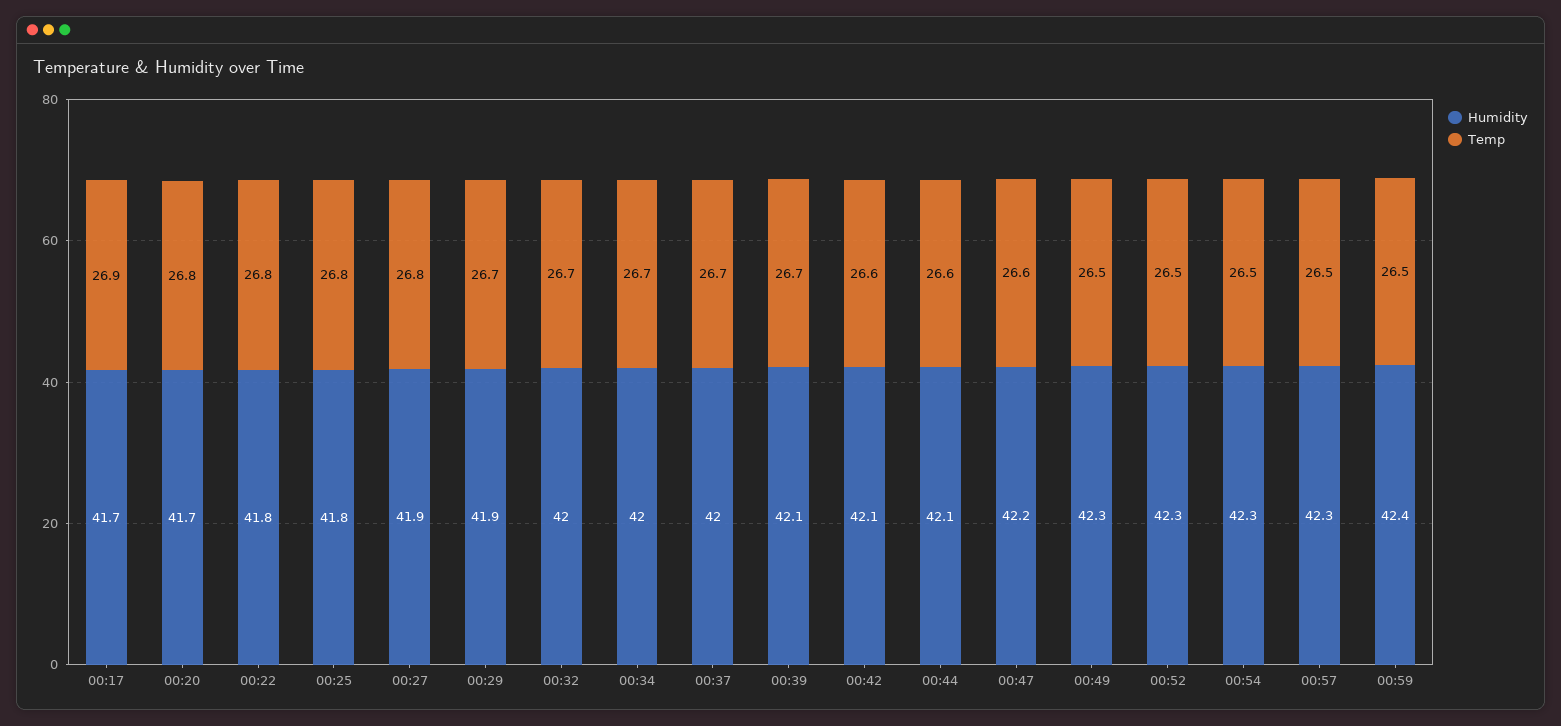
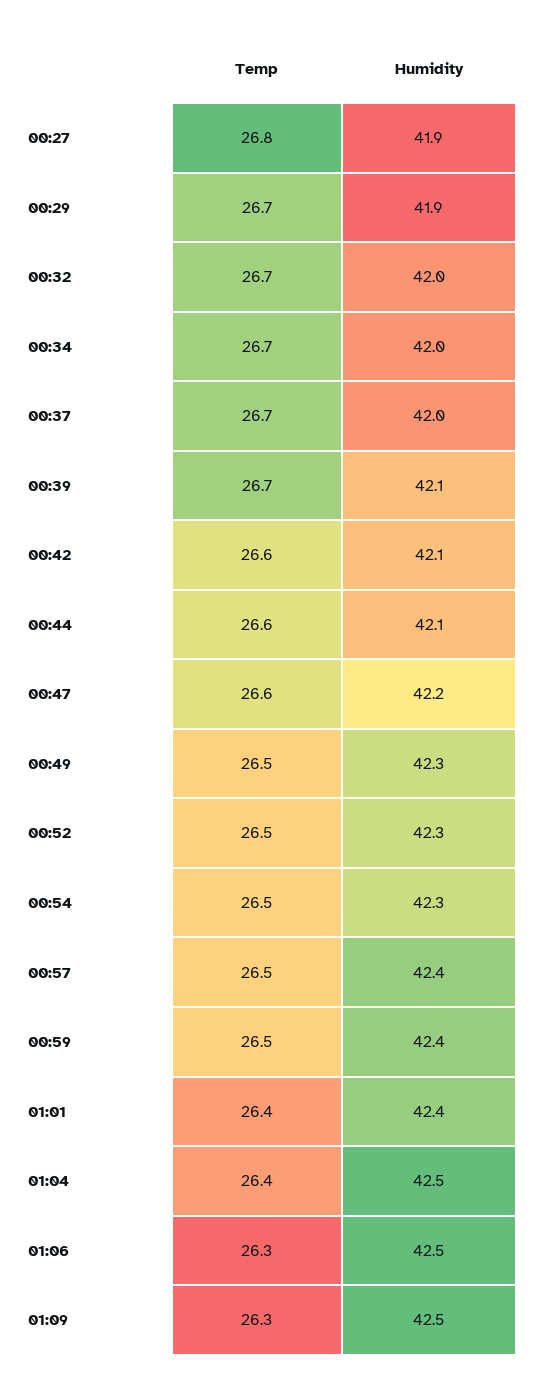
Humidity, 00:17: 41.7 -> none
Temp, 00:17: 26.9 -> none
Humidity, 00:20: 41.7 -> none
Temp, 00:20: 26.8 -> none
Humidity, 00:22: 41.8 -> none
Temp, 00:22: 26.8 -> none
Humidity, 00:25: 41.8 -> none
Temp, 00:25: 26.8 -> none
Humidity, 00:57: 42.3 -> 42.4
Temp, 01:01: none -> 26.4
Humidity, 01:01: none -> 42.4
Temp, 01:04: none -> 26.4
Humidity, 01:04: none -> 42.5
Temp, 01:06: none -> 26.3
Humidity, 01:06: none -> 42.5
Temp, 01:09: none -> 26.3
Humidity, 01:09: none -> 42.5

